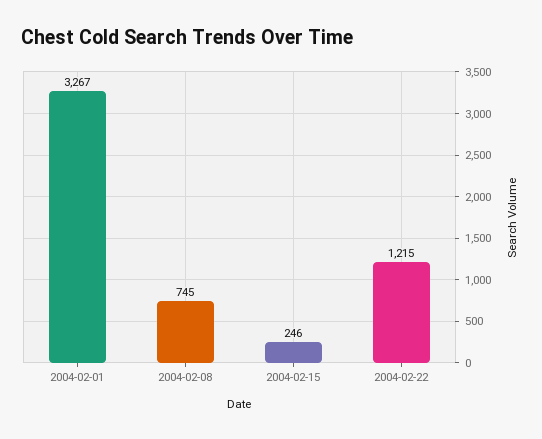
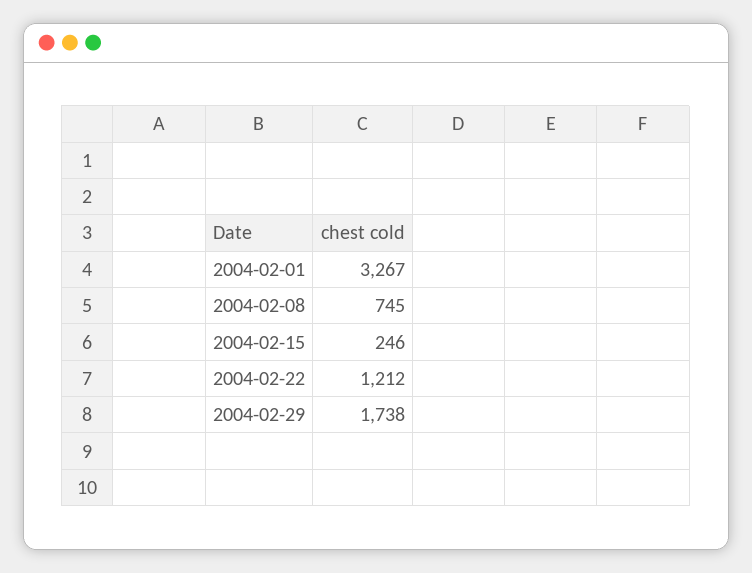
2004-02-22: 1215 -> 1212
2004-02-29: none -> 1738

